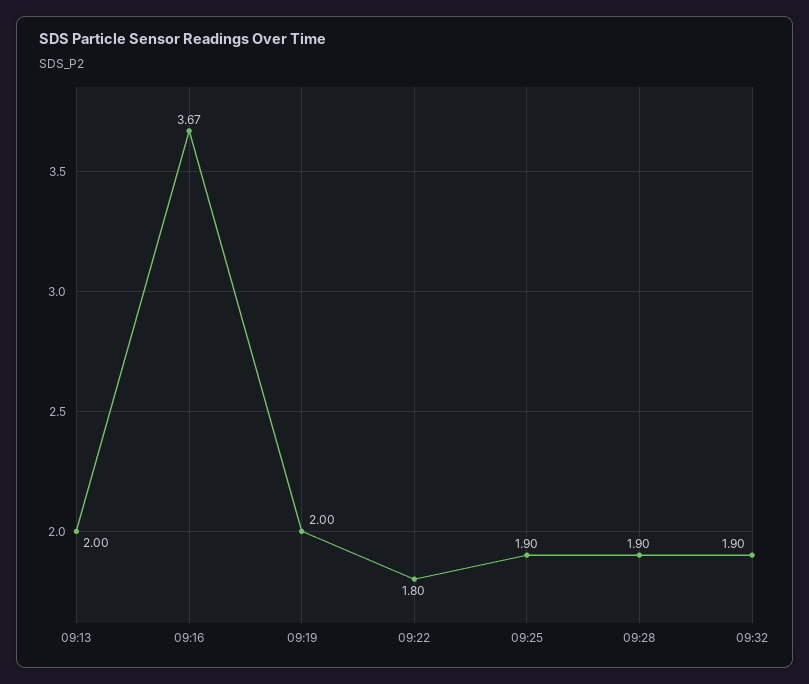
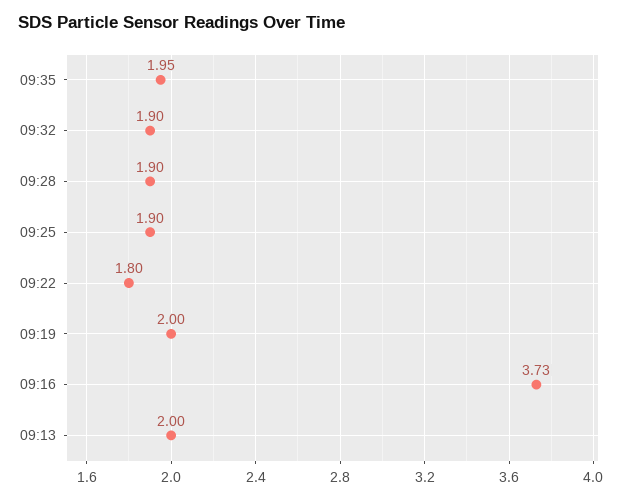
09:16: 3.67 -> 3.73
09:35: none -> 1.95

